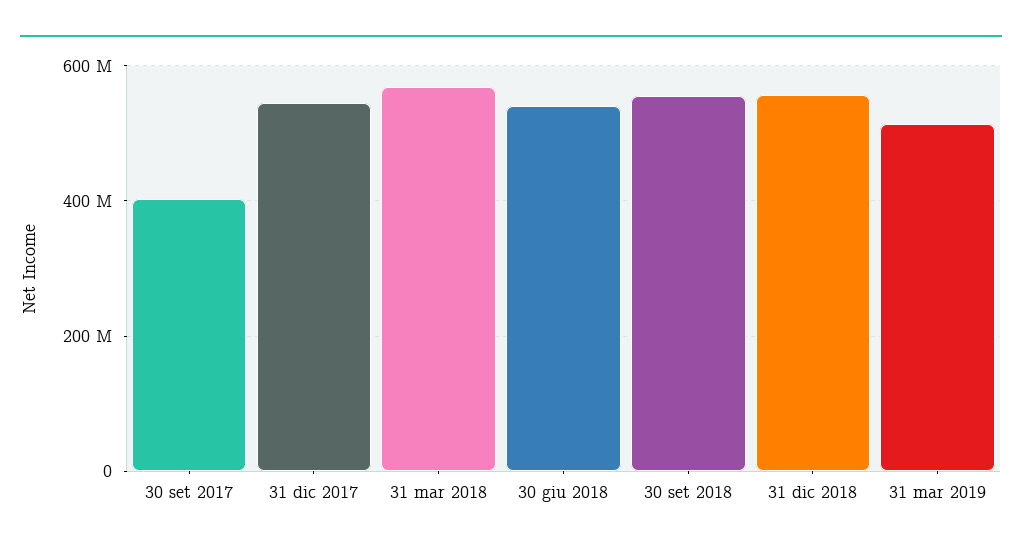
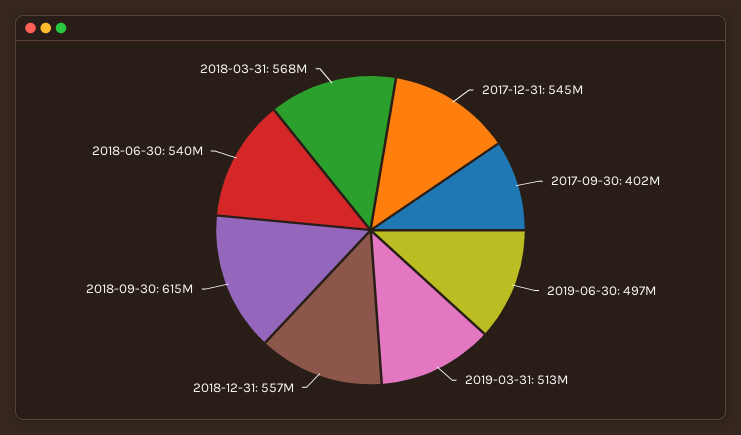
30 set 2018: 560000000 -> 615000000
2019-06-30: none -> 497000000

